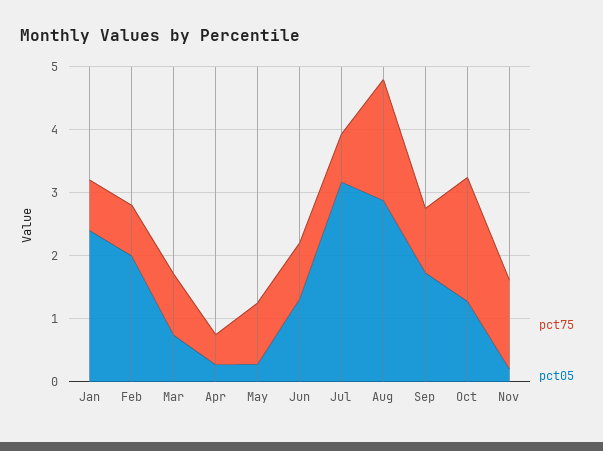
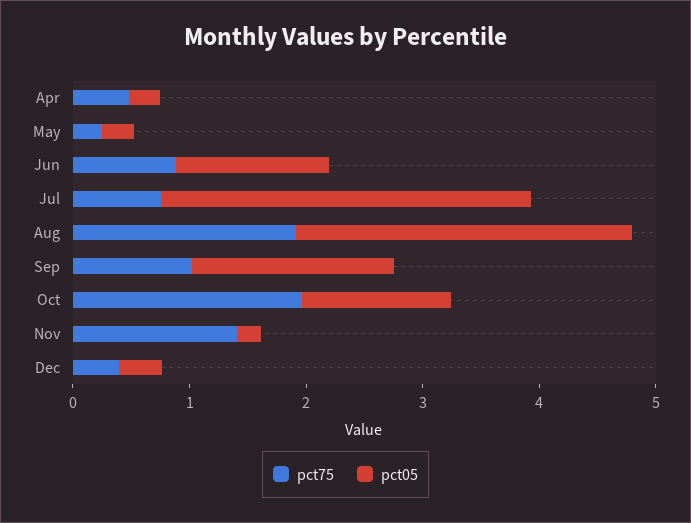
pct75, Jan: 0.8 -> none
pct05, Jan: 2.4 -> none
pct75, Feb: 0.8 -> none
pct05, Feb: 2 -> none
pct75, Mar: 1 -> none
pct05, Mar: 0.8 -> none
pct75, May: 1 -> 0.2
pct75, Dec: none -> 0.4
pct05, Dec: none -> 0.4

